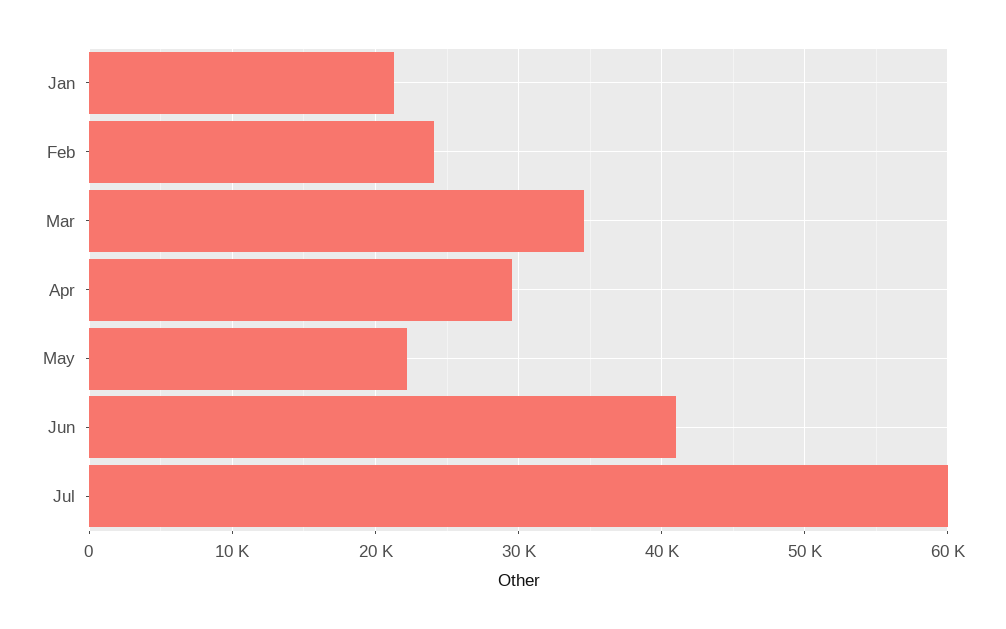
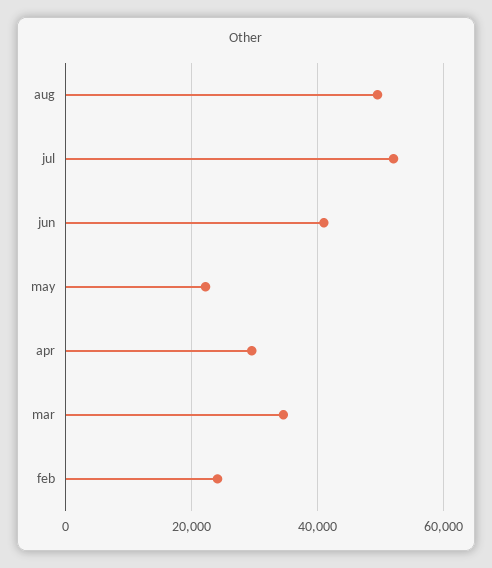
Jan: 21000 -> none
Jul: 60000 -> 52000
aug: none -> 50000

